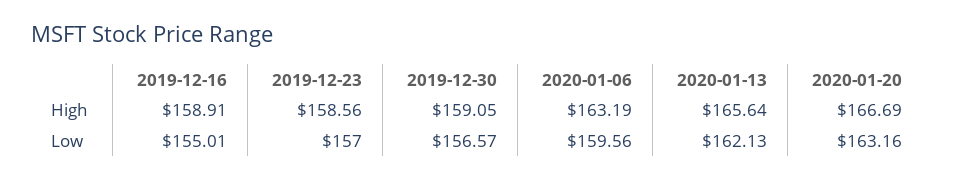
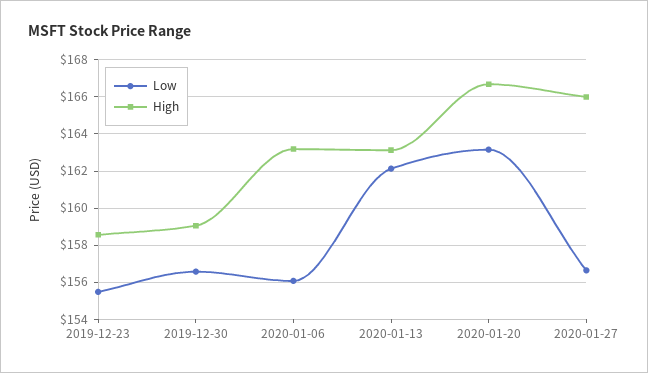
High, 2019-12-16: 158.91 -> none
High, 2020-01-13: 165.64 -> 163
Low, 2019-12-16: 155.01 -> none
Low, 2019-12-23: 157 -> 155.5
Low, 2020-01-06: 159.56 -> 156
Low, 2020-01-27: none -> 156.5
High, 2020-01-27: none -> 166

